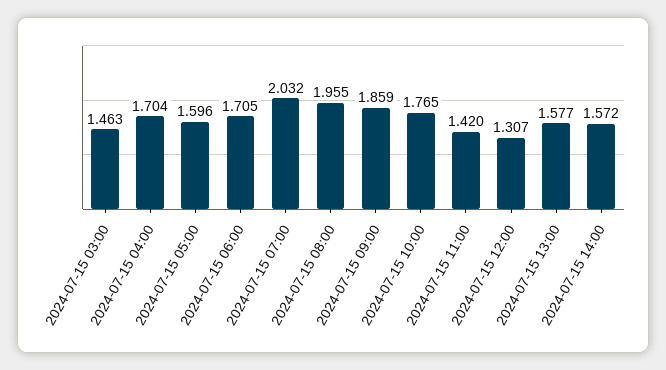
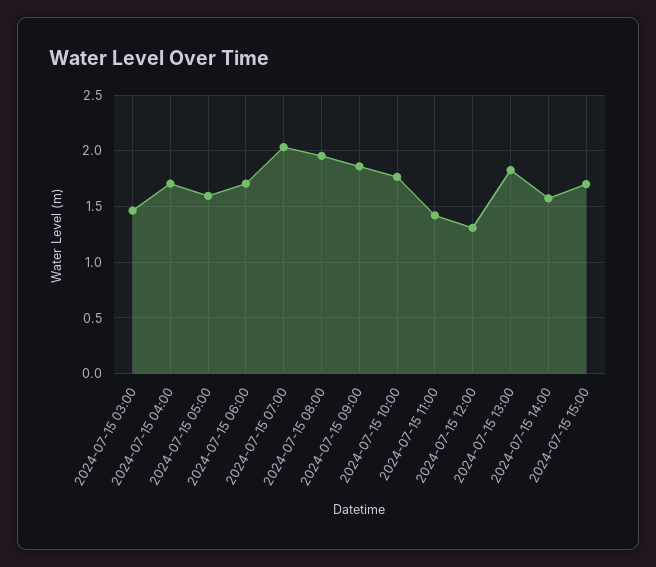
2024-07-15 13:00: 1.577 -> 1.8
2024-07-15 15:00: none -> 1.7

